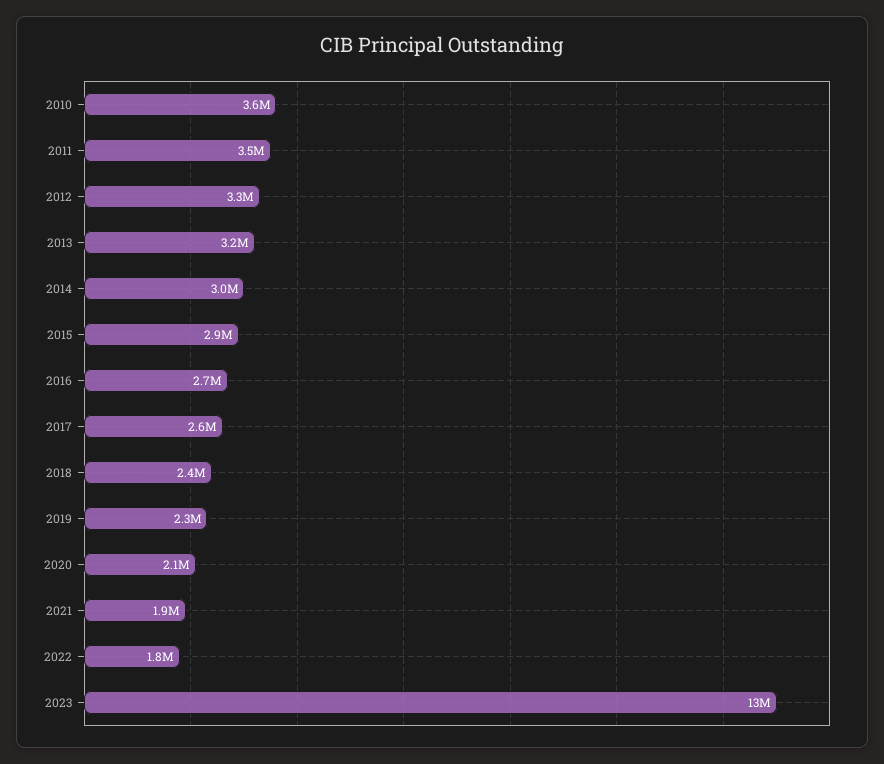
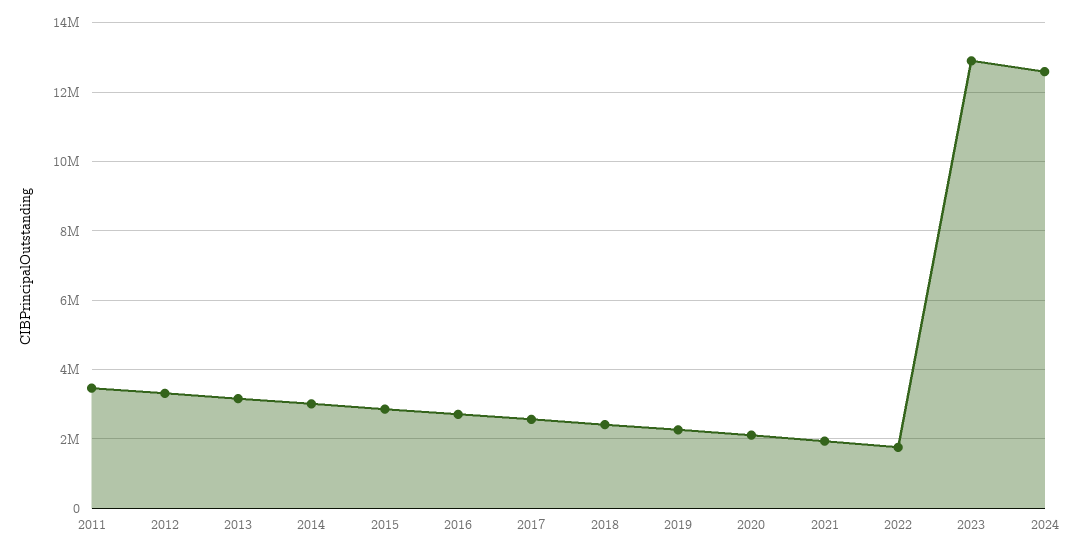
2010: 3600000 -> none
2024: none -> 12600000

